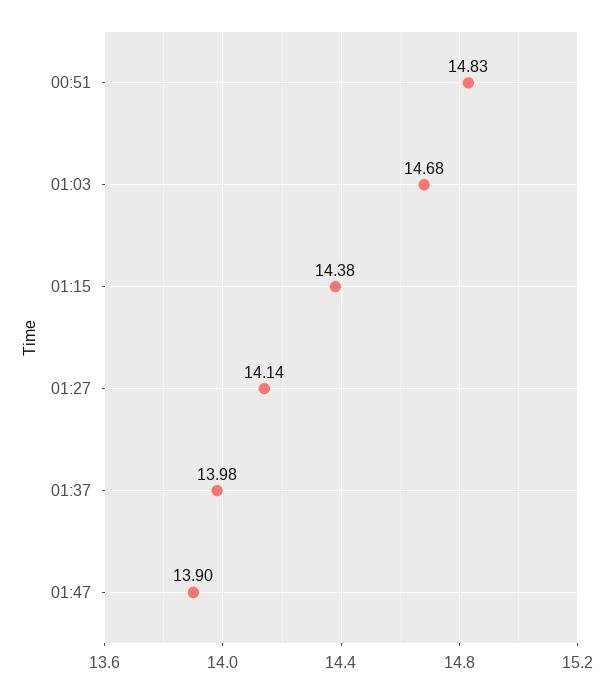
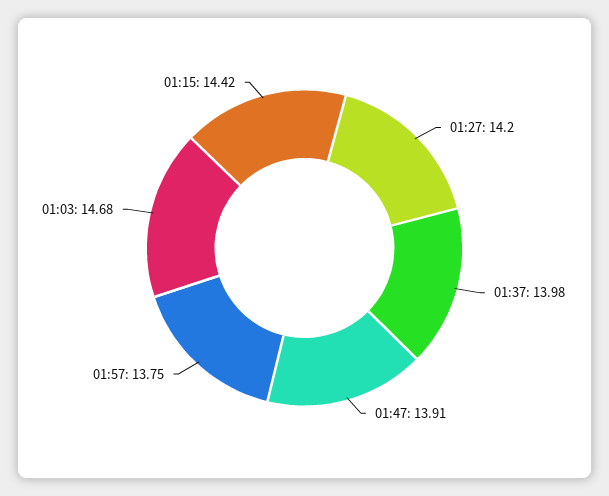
00:51: 14.83 -> none
01:15: 14.38 -> 14.42
01:27: 14.14 -> 14.2
01:47: 13.9 -> 13.91
01:57: none -> 13.75

